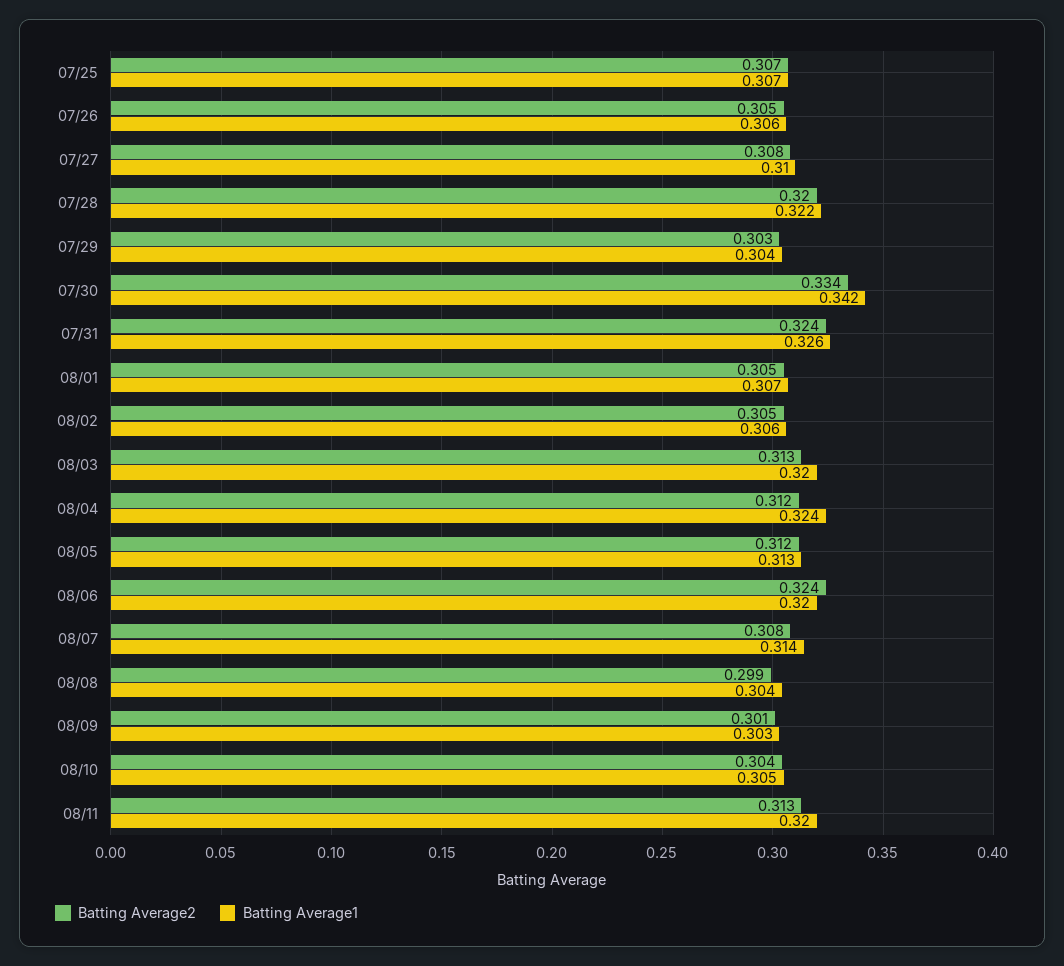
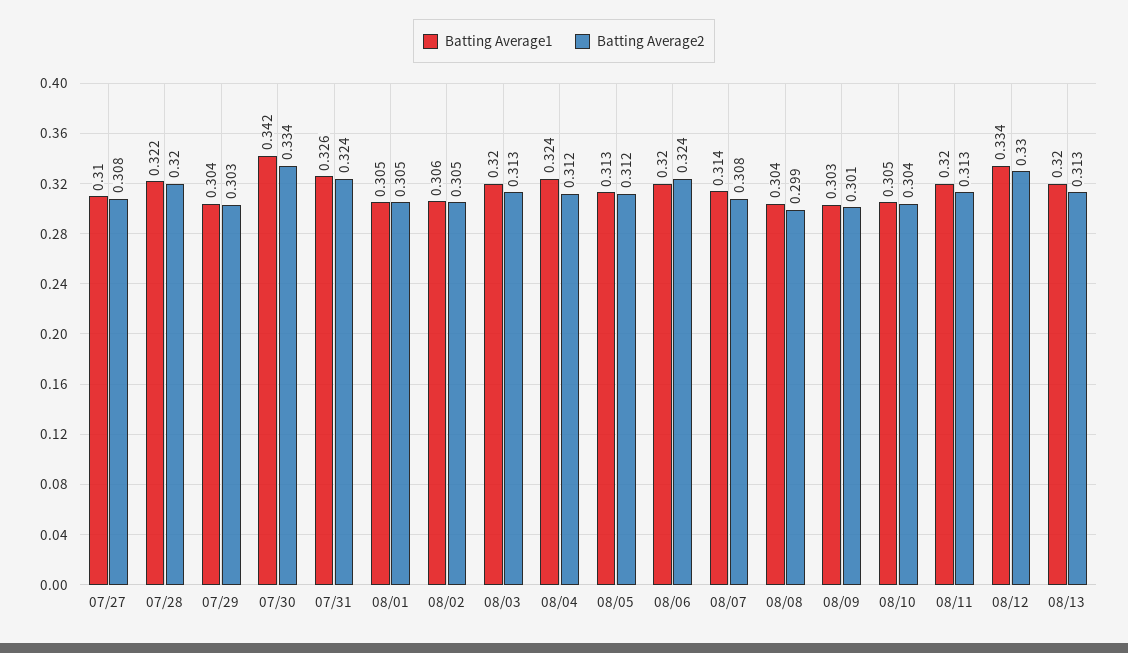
Batting Average2, 07/25: 0.307 -> none
Batting Average1, 07/25: 0.307 -> none
Batting Average2, 07/26: 0.305 -> none
Batting Average1, 07/26: 0.306 -> none
Batting Average1, 08/01: 0.307 -> 0.305
Batting Average1, 08/12: none -> 0.334
Batting Average2, 08/12: none -> 0.33
Batting Average1, 08/13: none -> 0.32
Batting Average2, 08/13: none -> 0.313

